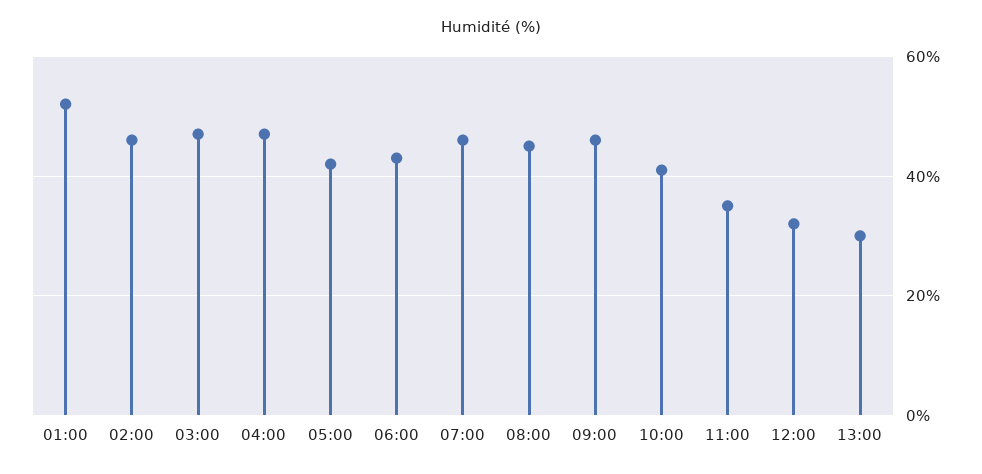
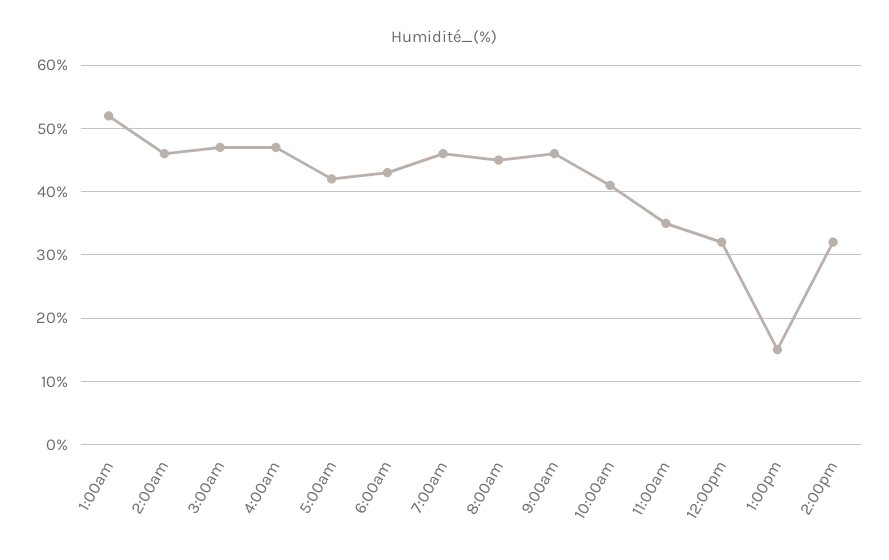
13:00: 30 -> 15
2:00pm: none -> 32

